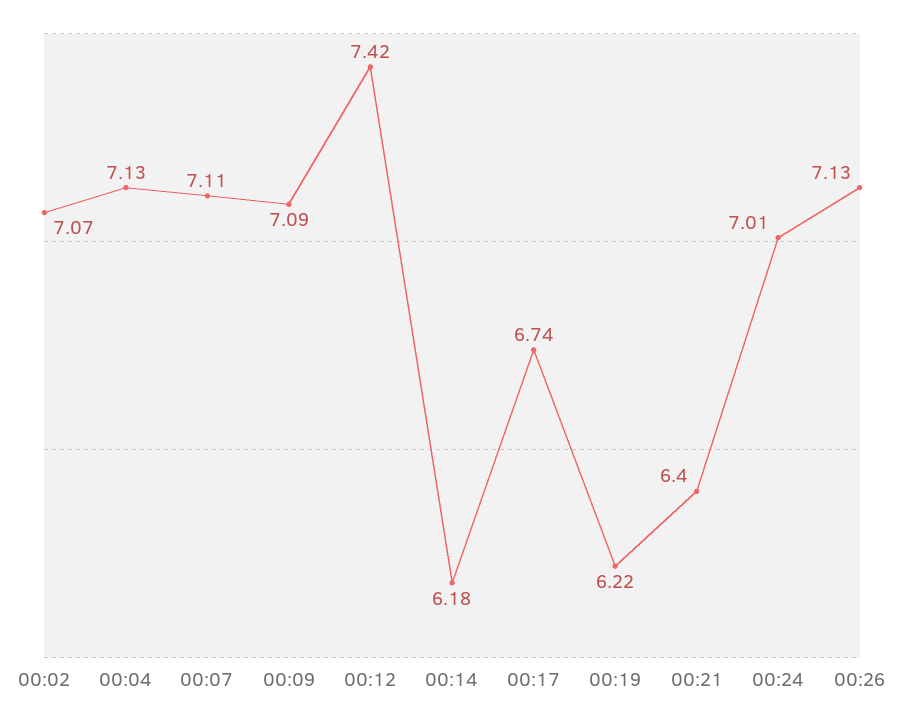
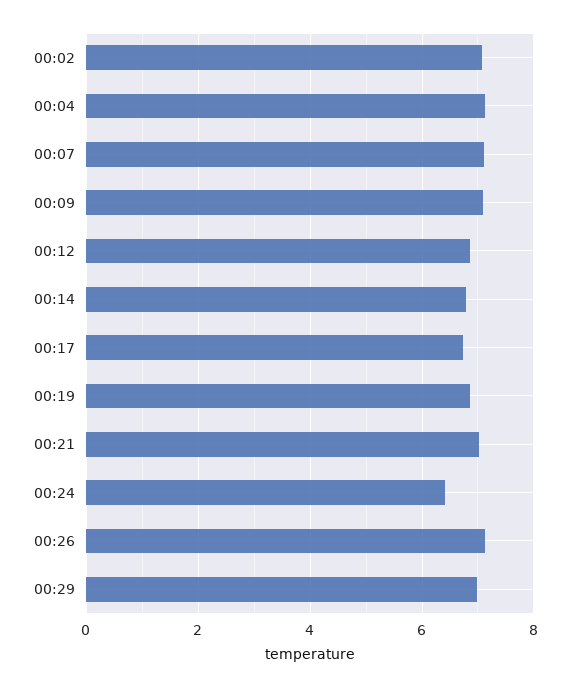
00:12: 7.42 -> 6.8
00:14: 6.18 -> 6.8
00:19: 6.22 -> 6.8
00:21: 6.4 -> 7
00:24: 7.01 -> 6.4
00:29: none -> 7

